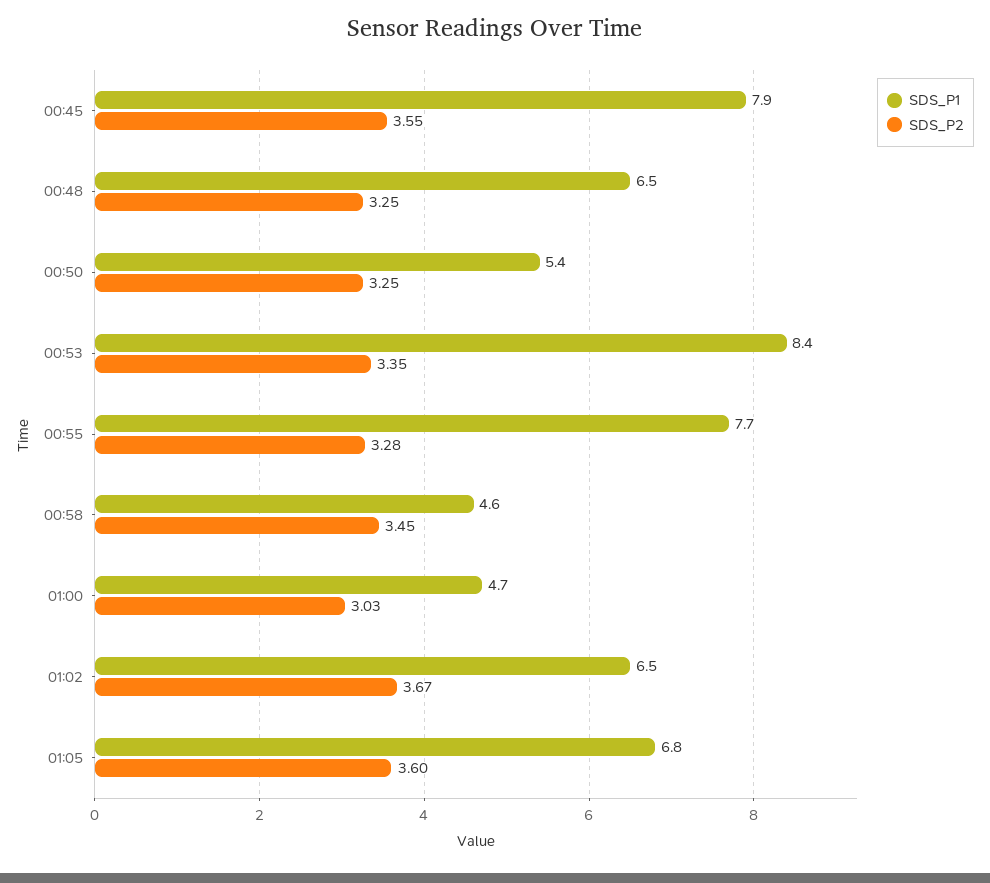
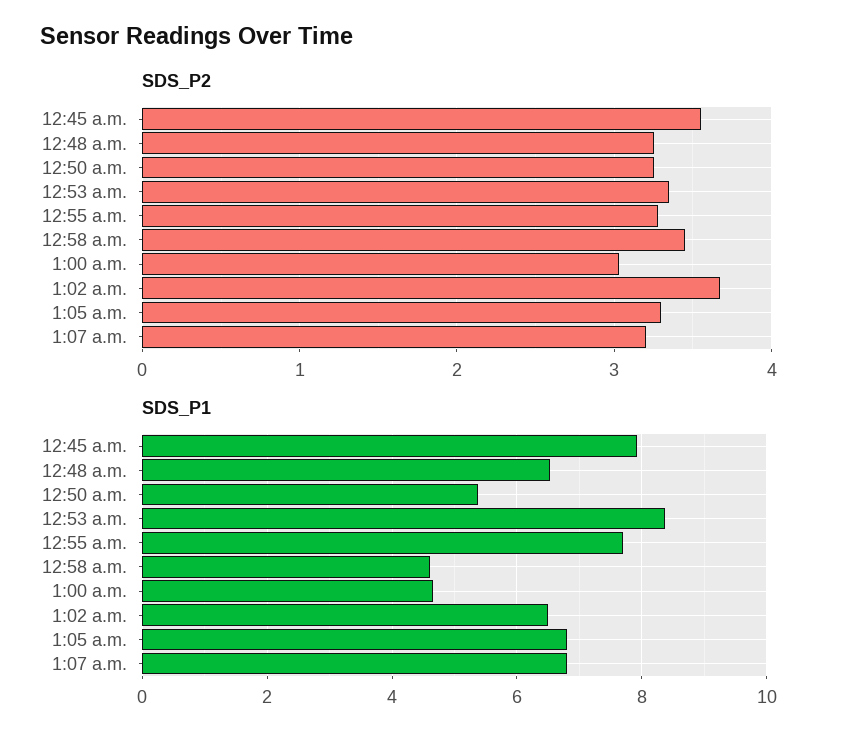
SDS_P2, 01:05: 3.6 -> 3.3
SDS_P2, 1:07 a.m.: none -> 3.2
SDS_P1, 1:07 a.m.: none -> 6.8

